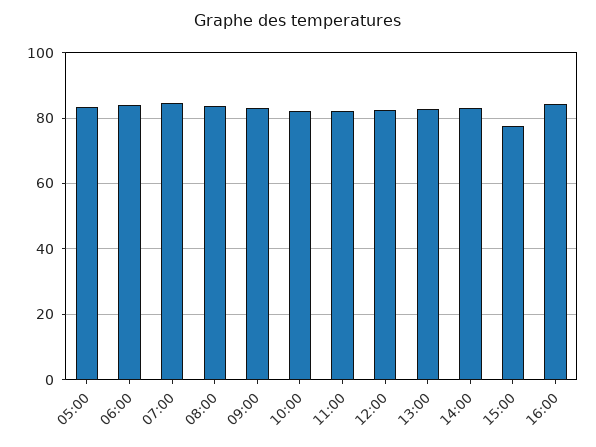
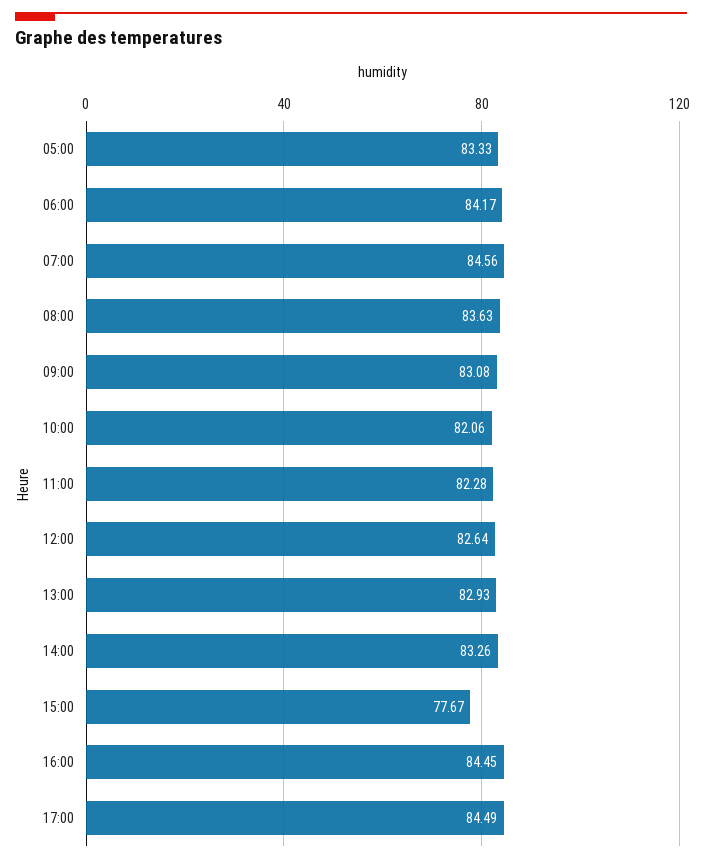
17:00: none -> 84.49

